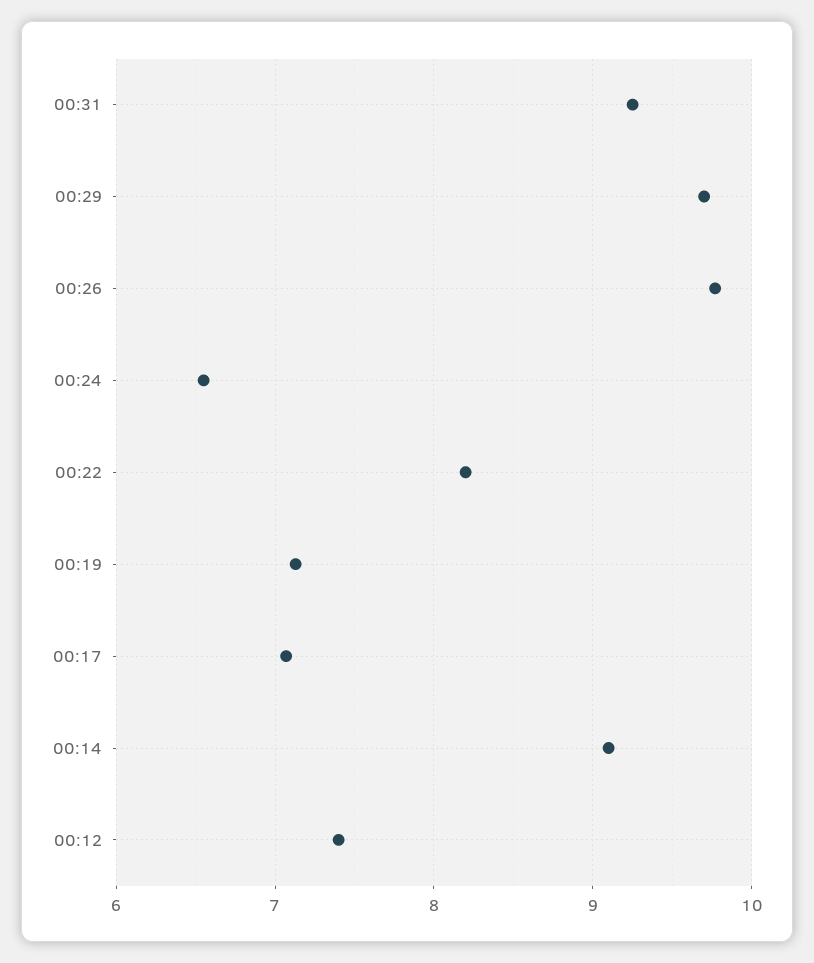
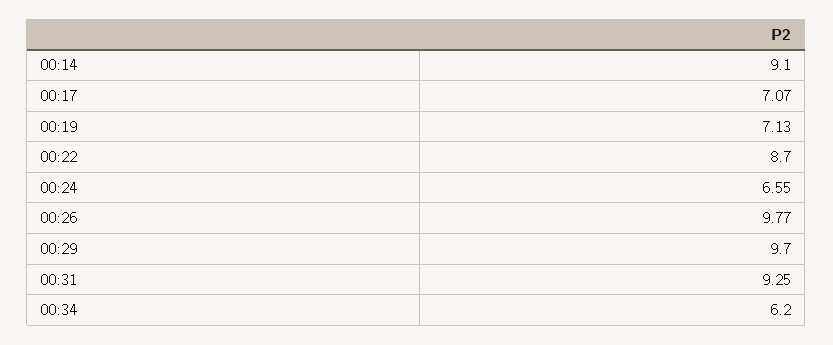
00:22: 8.2 -> 8.7
00:12: 7.4 -> none
00:34: none -> 6.2

